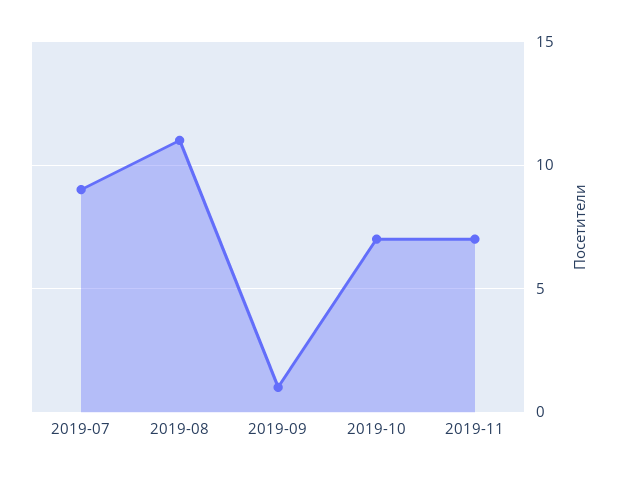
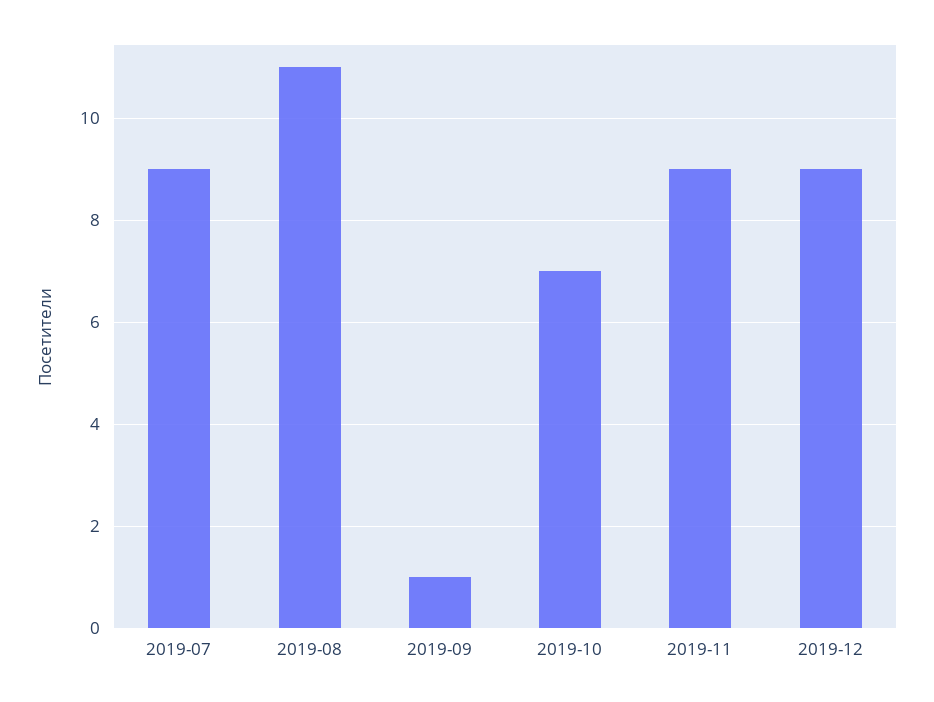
2019-11: 7 -> 9
2019-12: none -> 9

